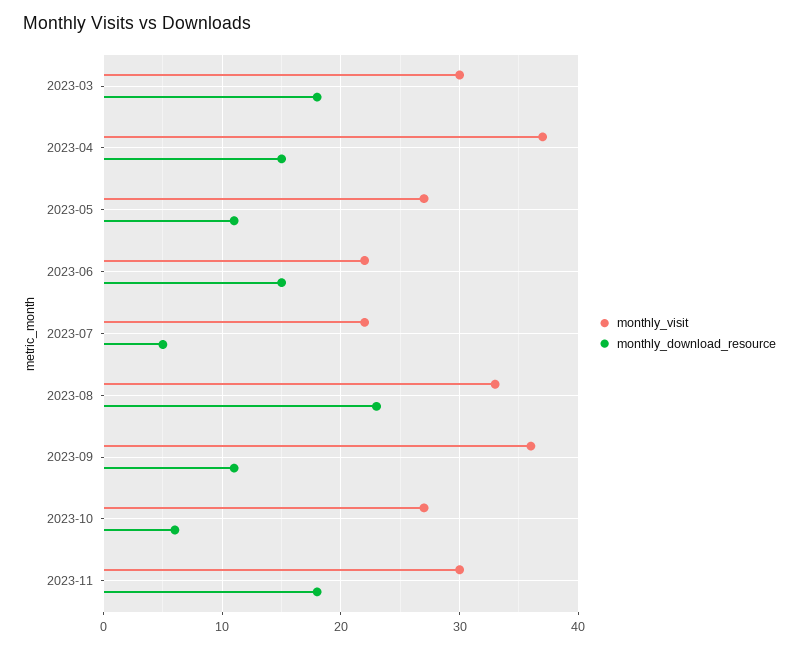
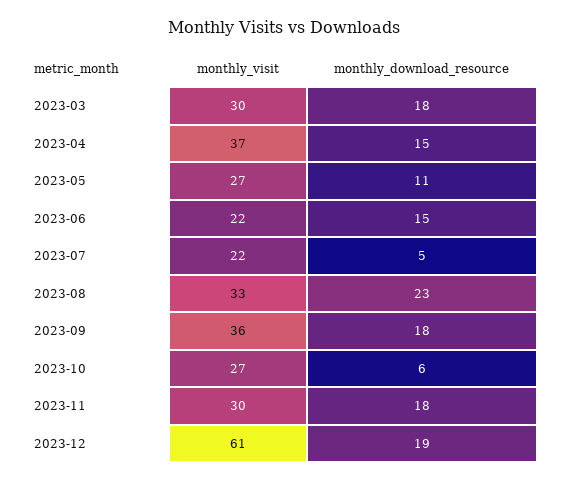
monthly_download_resource, 2023-09: 11 -> 18
monthly_visit, 2023-12: none -> 61
monthly_download_resource, 2023-12: none -> 19

